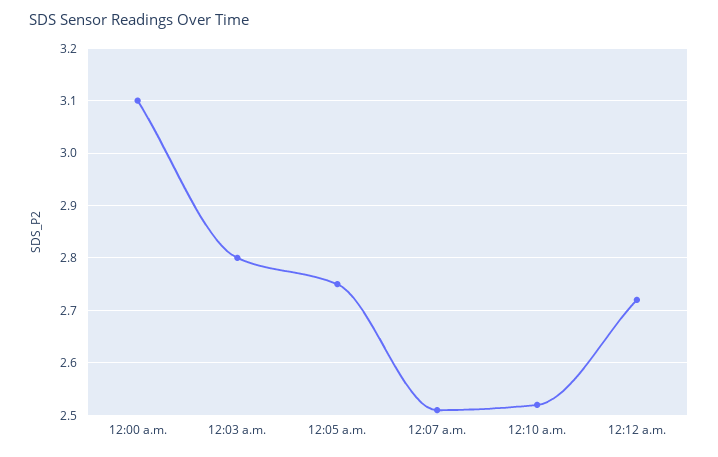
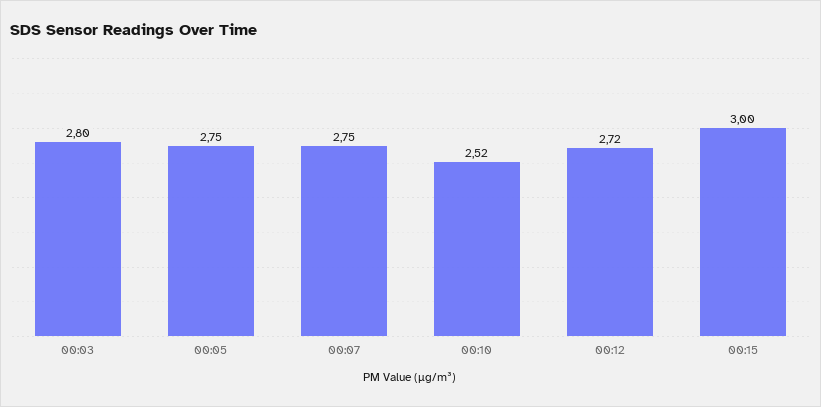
12:00 a.m.: 3.1 -> none
12:07 a.m.: 2.5 -> 2.75
00:15: none -> 3

